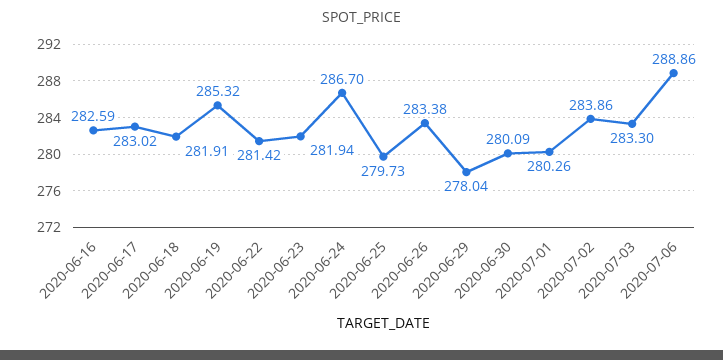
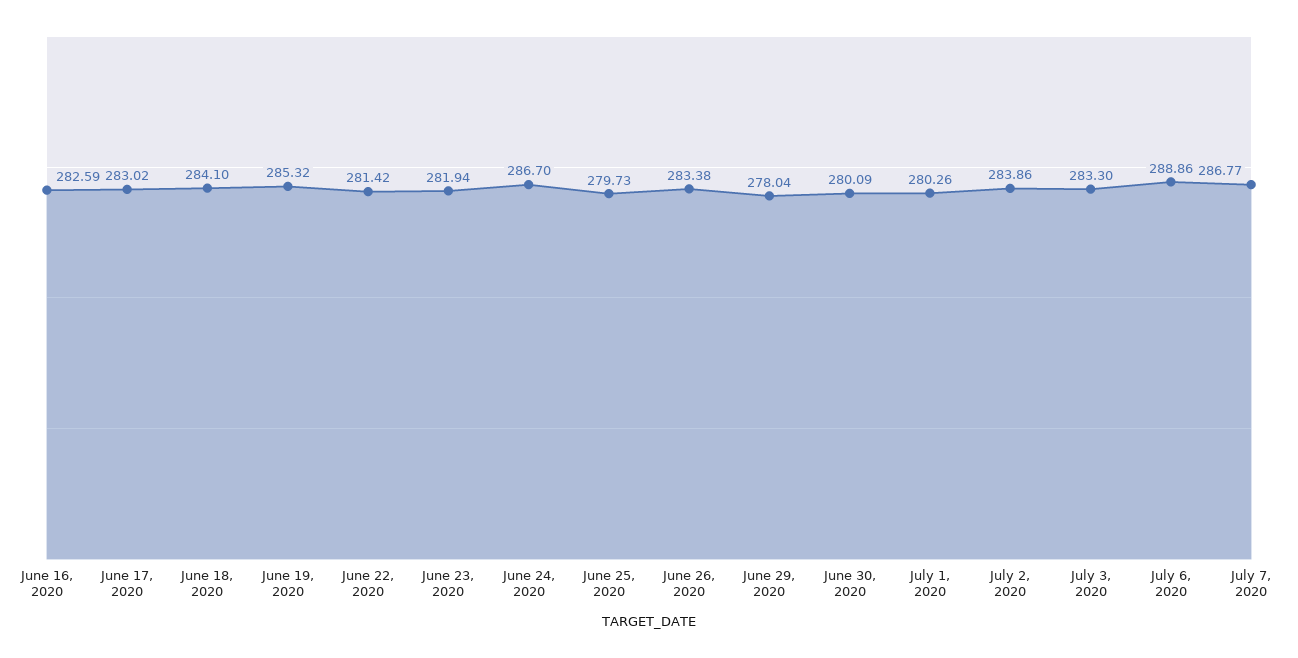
2020-06-18: 281.91 -> 284.1
July 7, 2020: none -> 286.77

